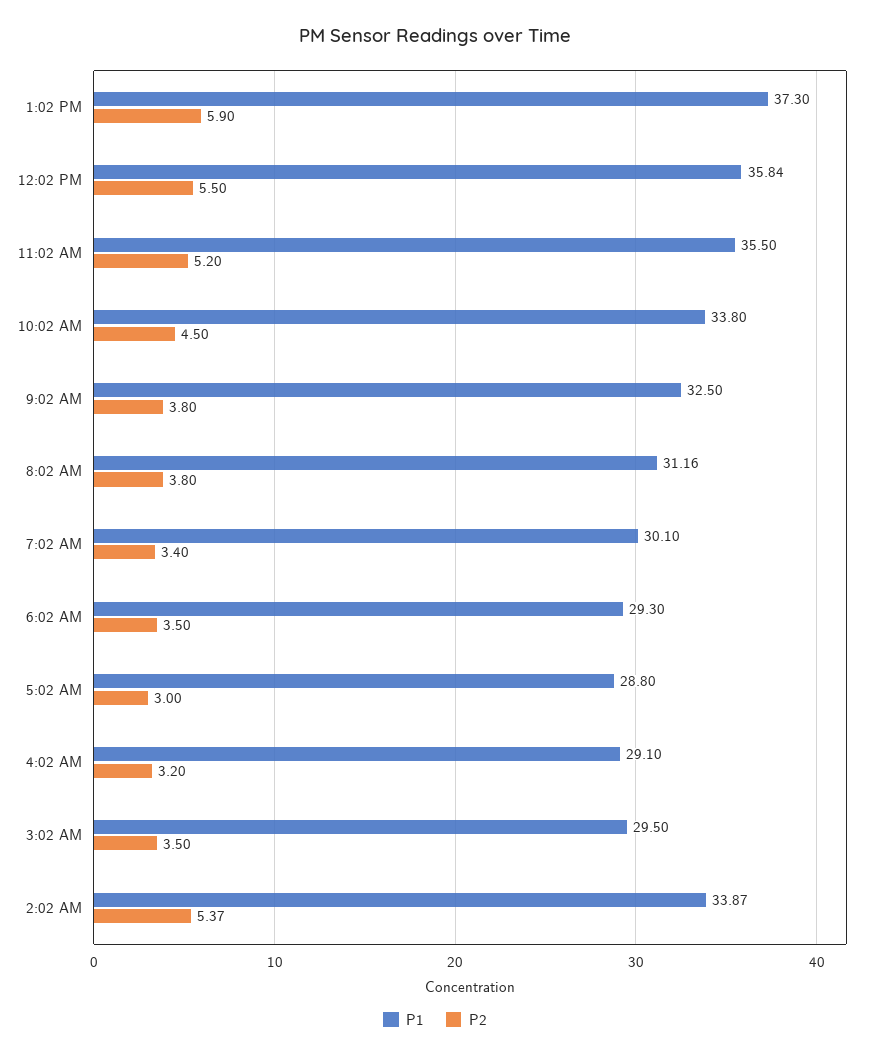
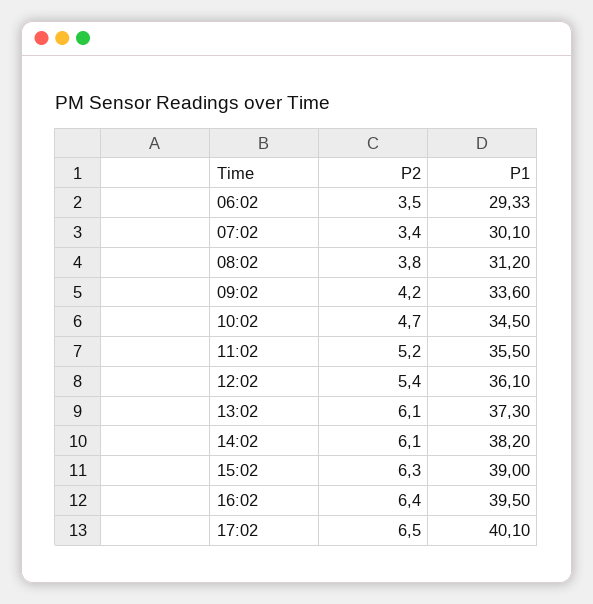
P2, 1:02 PM: 5.9 -> 6.1
P1, 12:02 PM: 35.84 -> 36.1
P2, 12:02 PM: 5.5 -> 5.4
P1, 10:02 AM: 33.8 -> 34.5
P2, 10:02 AM: 4.5 -> 4.7
P1, 9:02 AM: 32.5 -> 33.6
P2, 9:02 AM: 3.8 -> 4.2
P1, 8:02 AM: 31.16 -> 31.2
P1, 6:02 AM: 29.3 -> 29.33
P1, 5:02 AM: 28.8 -> none
P2, 5:02 AM: 3 -> none
P1, 4:02 AM: 29.1 -> none
P2, 4:02 AM: 3.2 -> none
P1, 3:02 AM: 29.5 -> none
P2, 3:02 AM: 3.5 -> none
P1, 2:02 AM: 33.87 -> none
P2, 2:02 AM: 5.37 -> none
P2, 14:02: none -> 6.1
P1, 14:02: none -> 38.2
P2, 15:02: none -> 6.3
P1, 15:02: none -> 39
P2, 16:02: none -> 6.4
P1, 16:02: none -> 39.5
P2, 17:02: none -> 6.5
P1, 17:02: none -> 40.1

